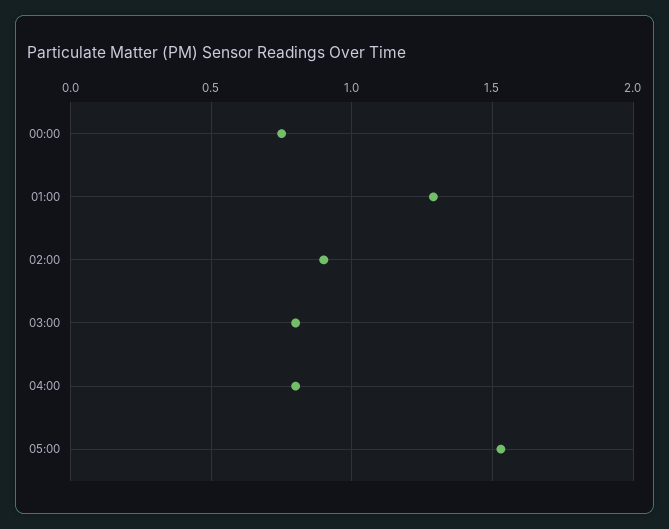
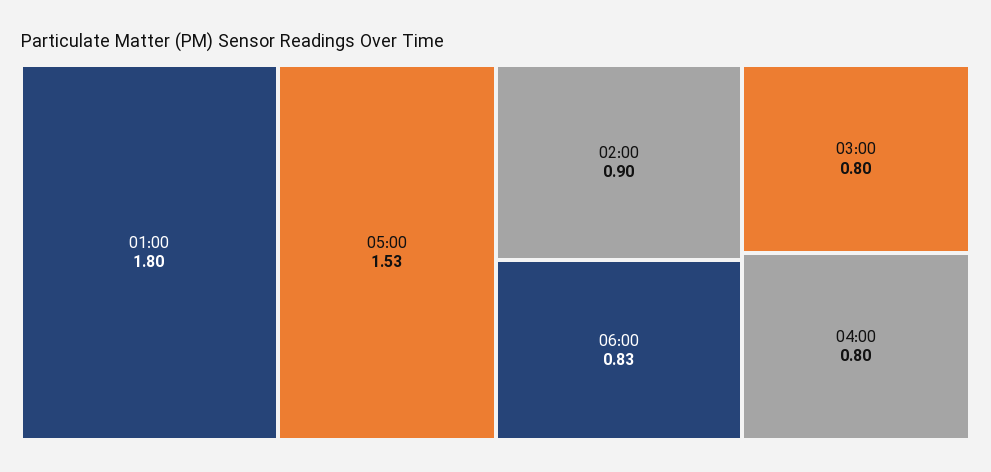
00:00: 0.75 -> none
01:00: 1.3 -> 1.8
06:00: none -> 0.83

